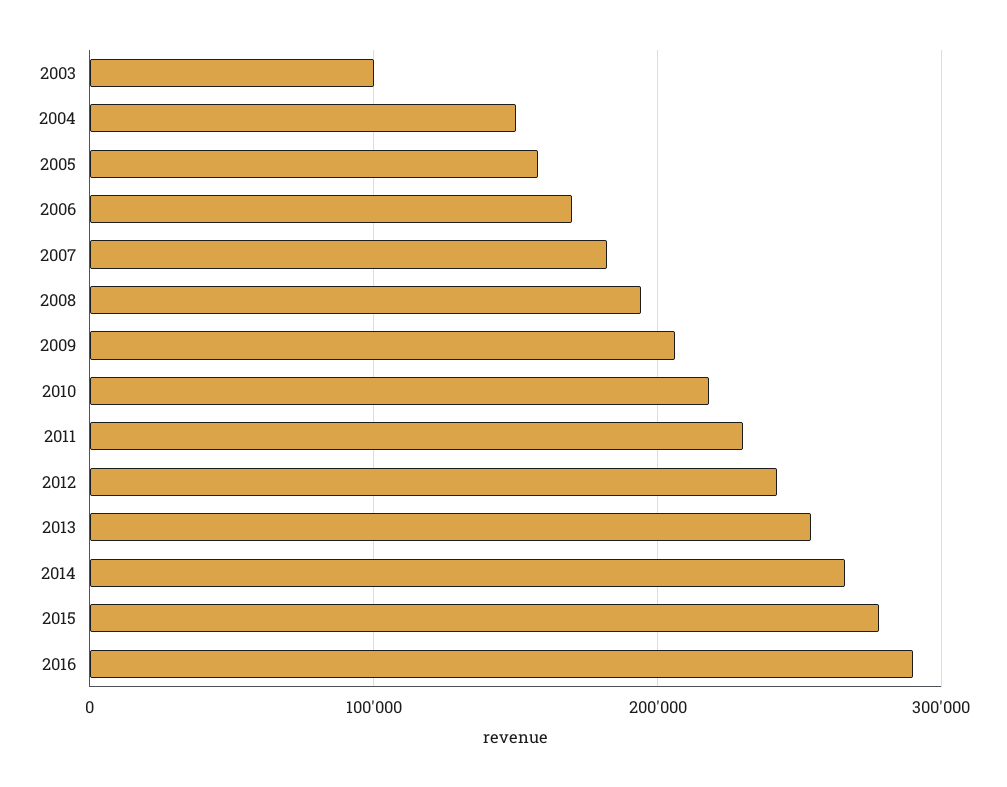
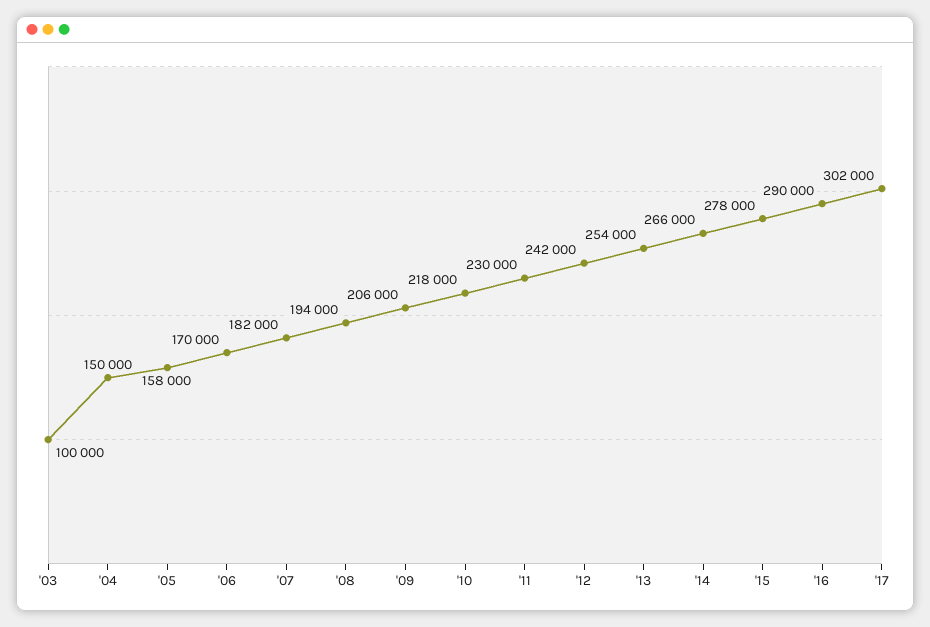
'17: none -> 302000

